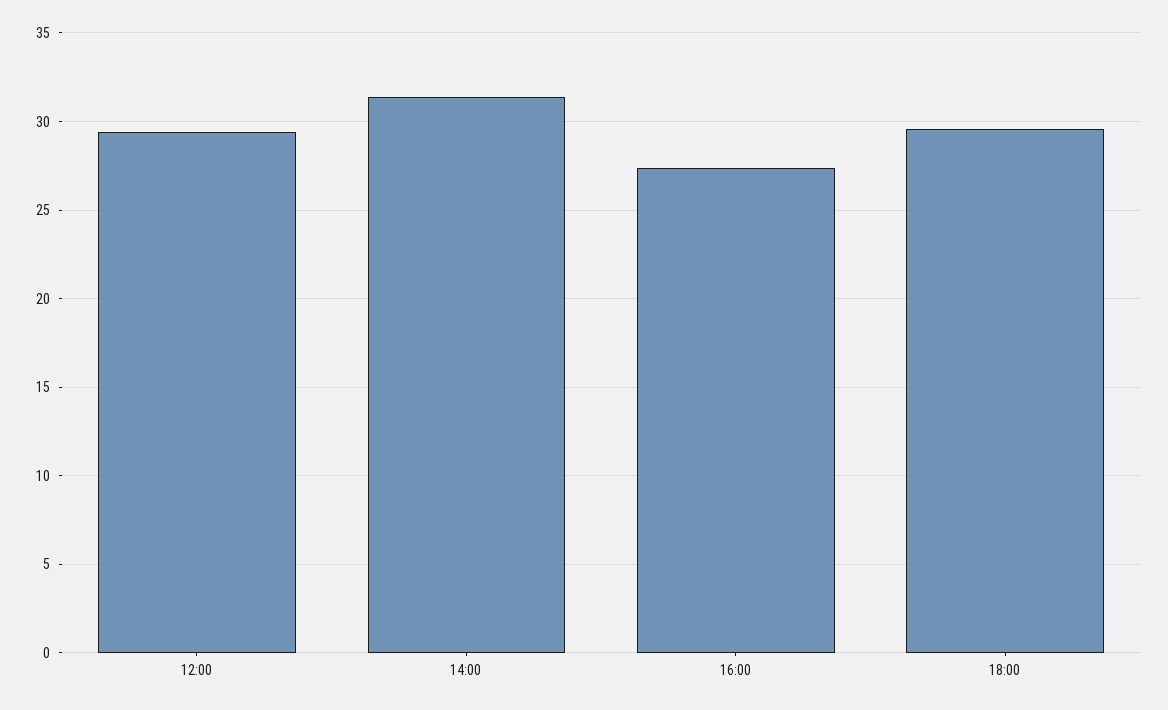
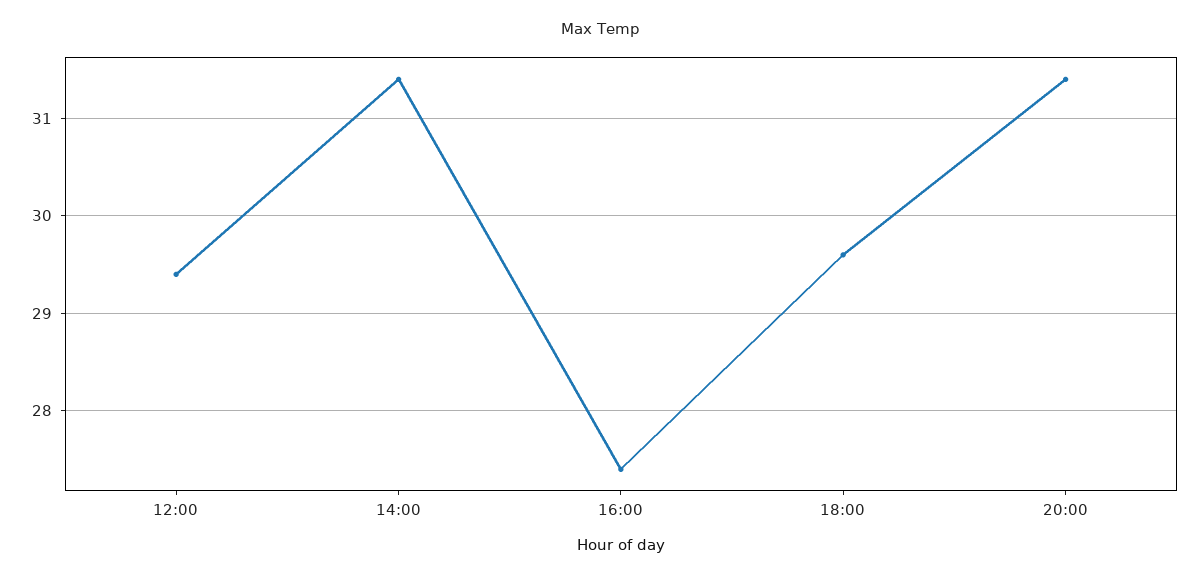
20:00: none -> 31.4

